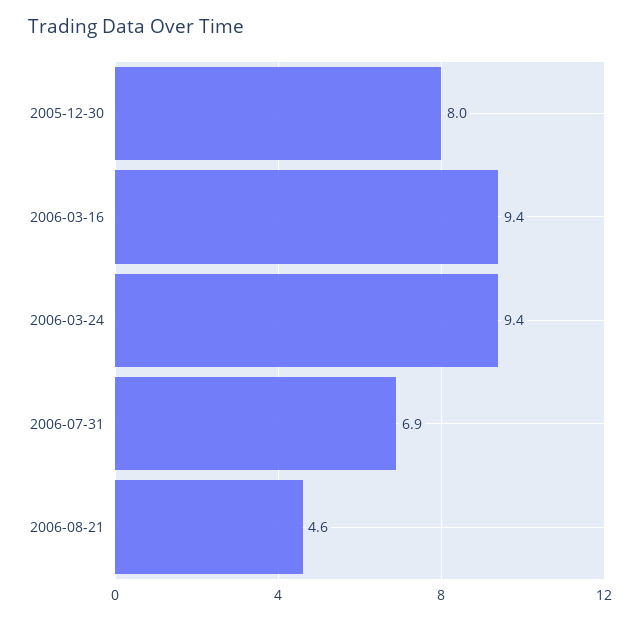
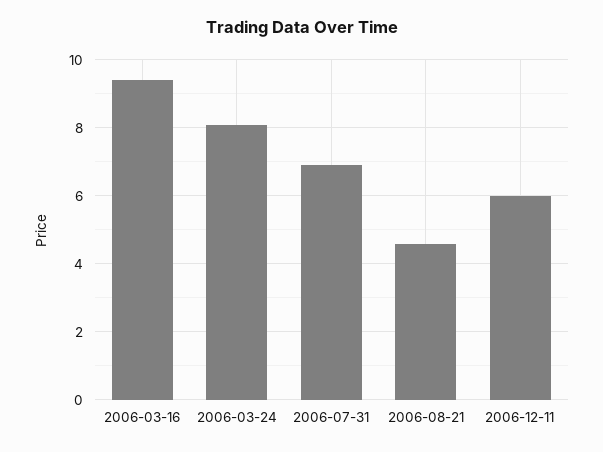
2005-12-30: 8 -> none
2006-03-24: 9.4 -> 8
2006-12-11: none -> 6

